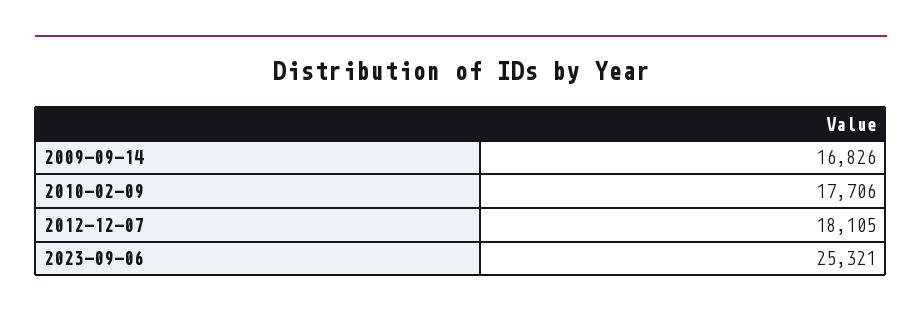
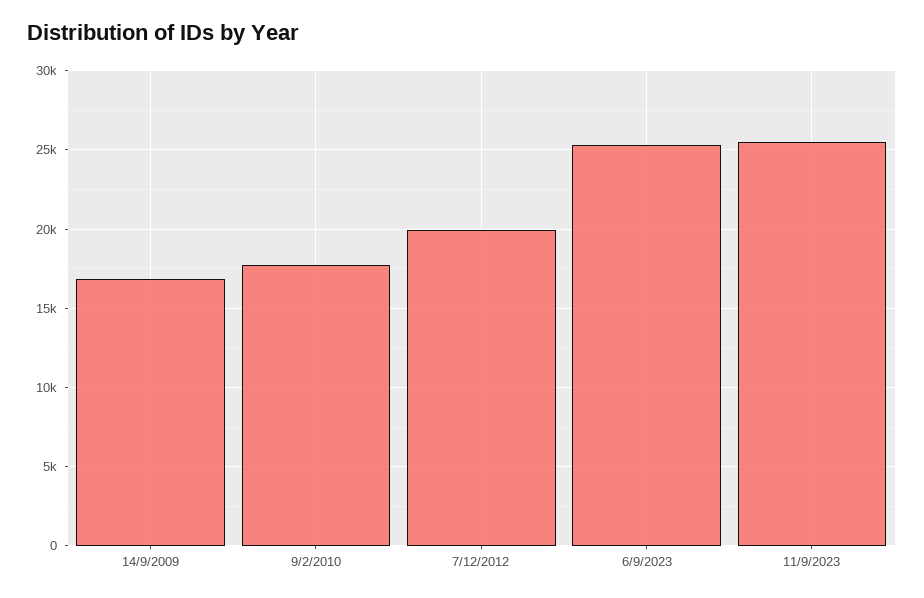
2012-12-07: 18105 -> 20000
11/9/2023: none -> 25500

